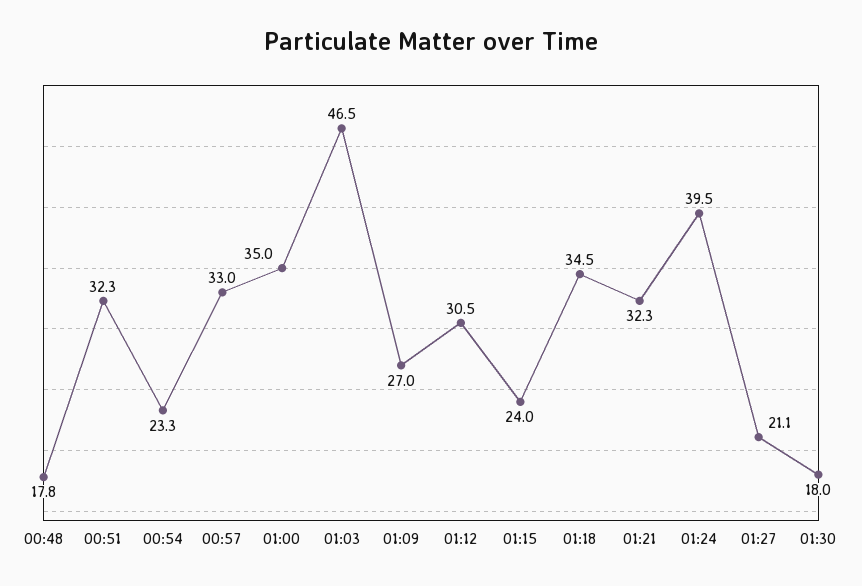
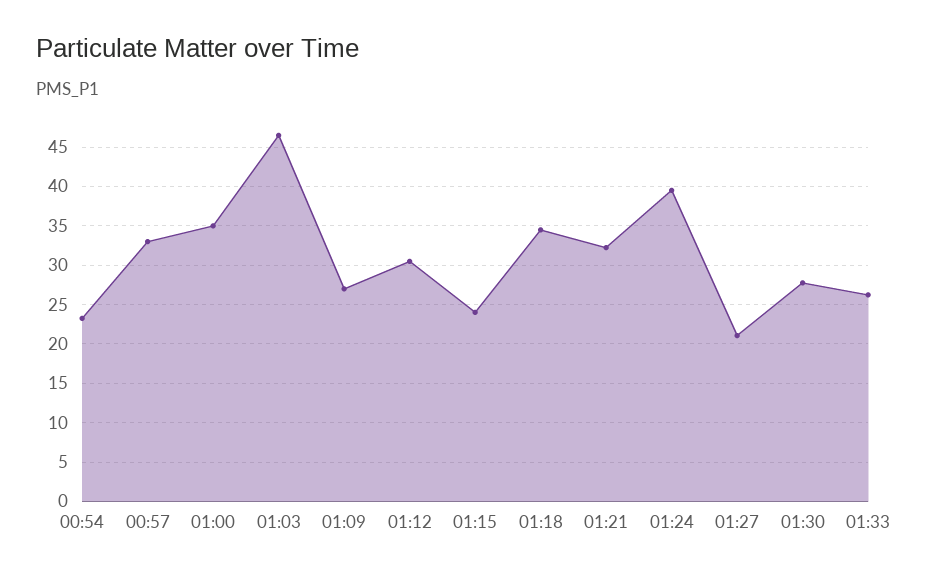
00:48: 17.8 -> none
00:51: 32.3 -> none
01:30: 18 -> 28
01:33: none -> 26

